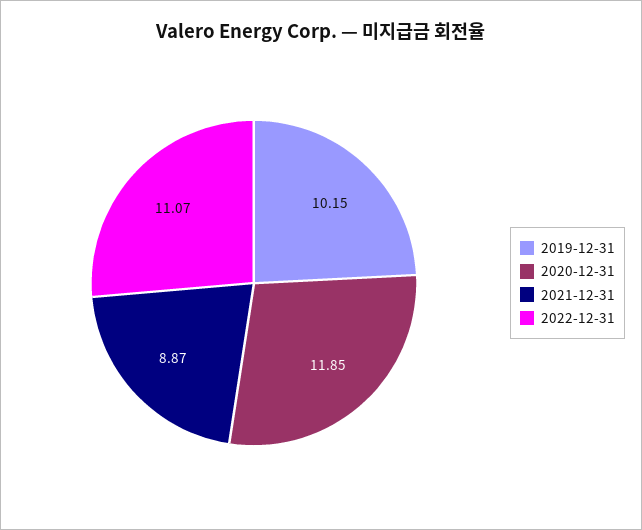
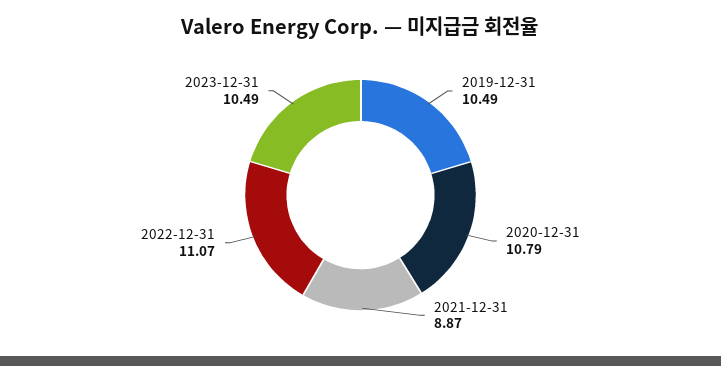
2019-12-31: 10.15 -> 10.49
2020-12-31: 11.85 -> 10.79
2023-12-31: none -> 10.49

